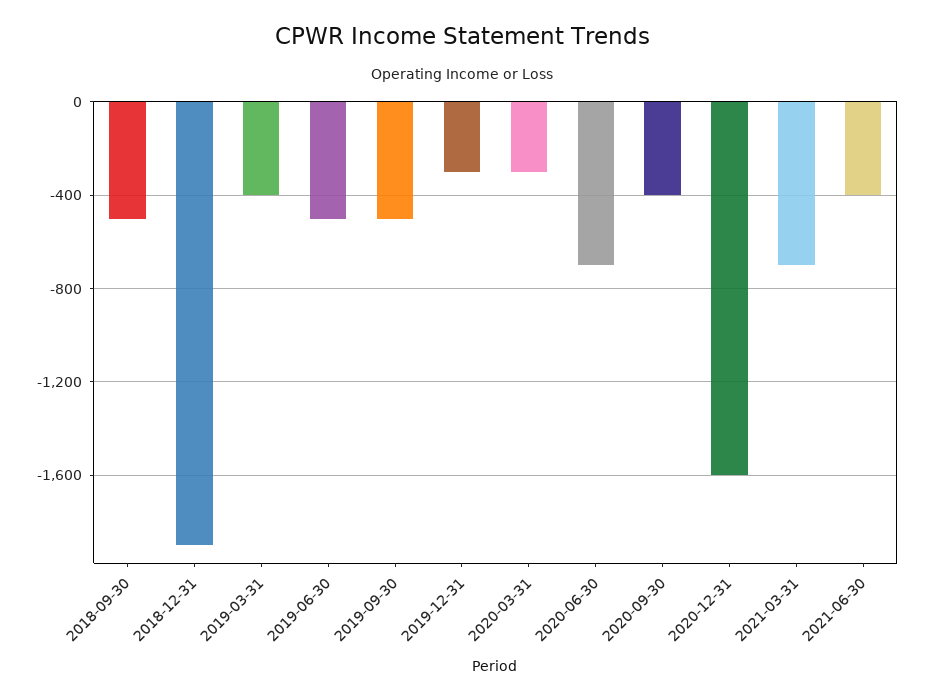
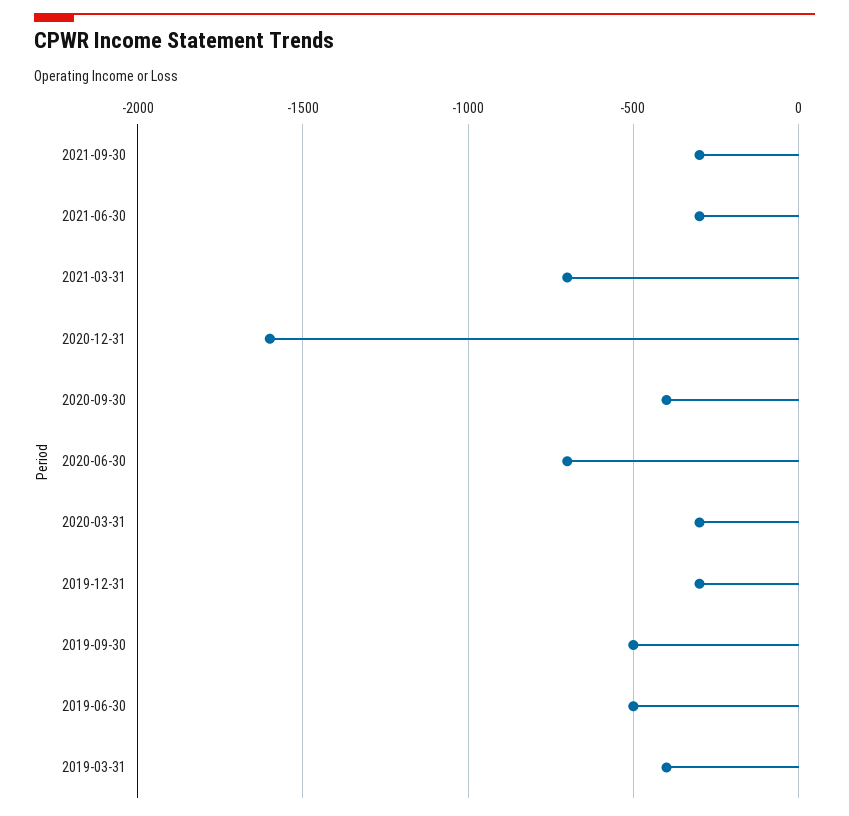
2018-09-30: -500 -> none
2018-12-31: -1900 -> none
2021-06-30: -400 -> -300
2021-09-30: none -> -300

